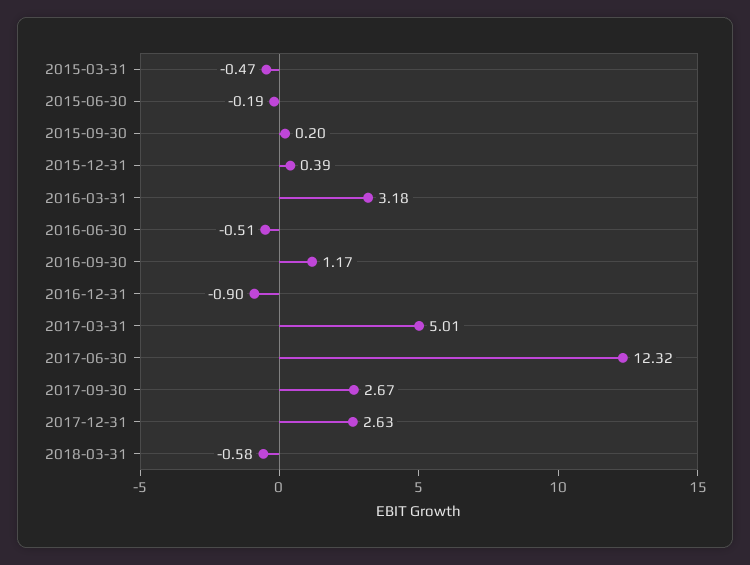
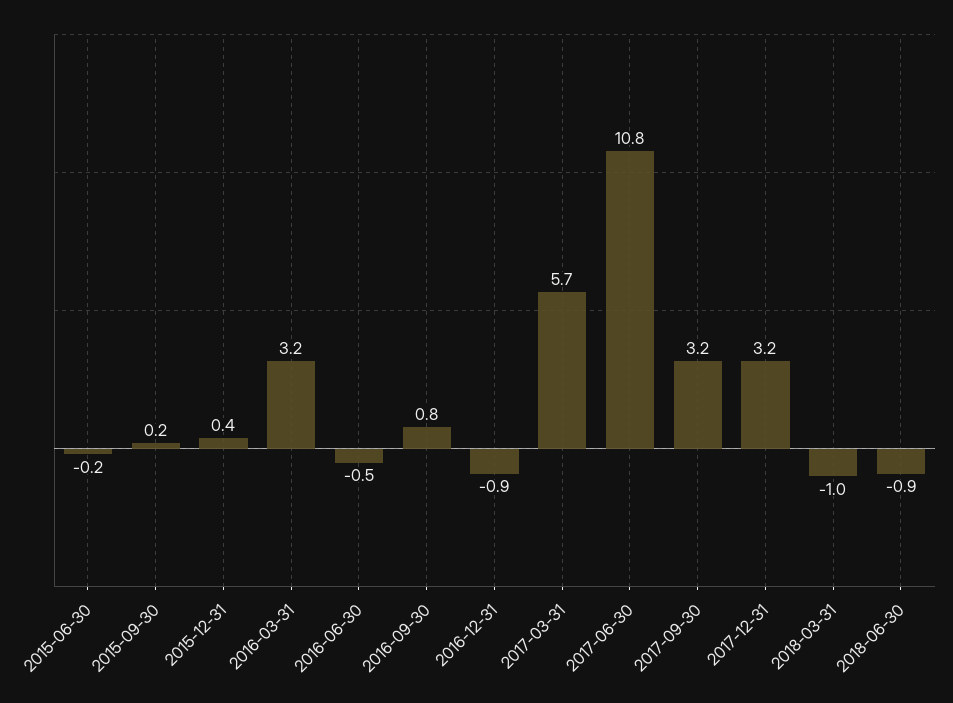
2015-03-31: -0.47 -> none
2016-09-30: 1.17 -> 0.8
2017-03-31: 5.01 -> 5.7
2017-06-30: 12.32 -> 10.8
2017-09-30: 2.67 -> 3.2
2017-12-31: 2.63 -> 3.2
2018-03-31: -0.58 -> -1
2018-06-30: none -> -0.9

